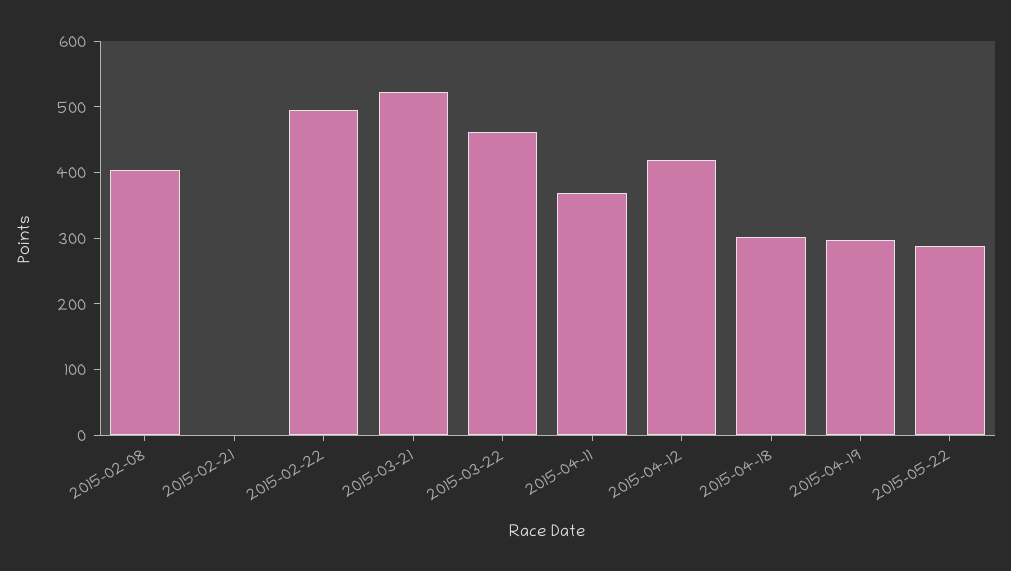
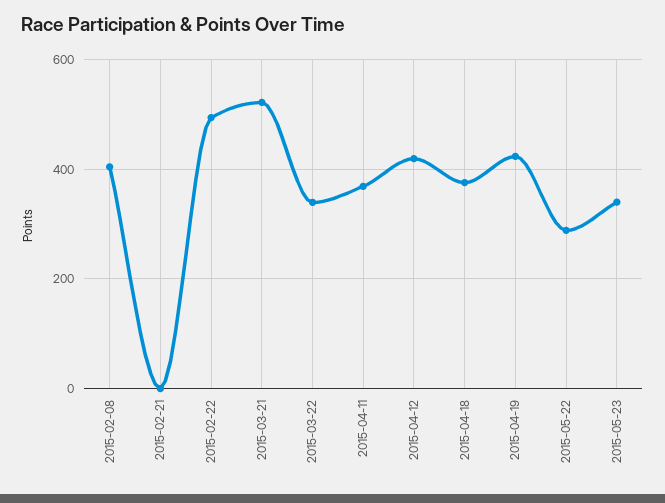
2015-03-22: 460 -> 340
2015-04-18: 300 -> 380
2015-04-19: 300 -> 420
2015-05-23: none -> 340

